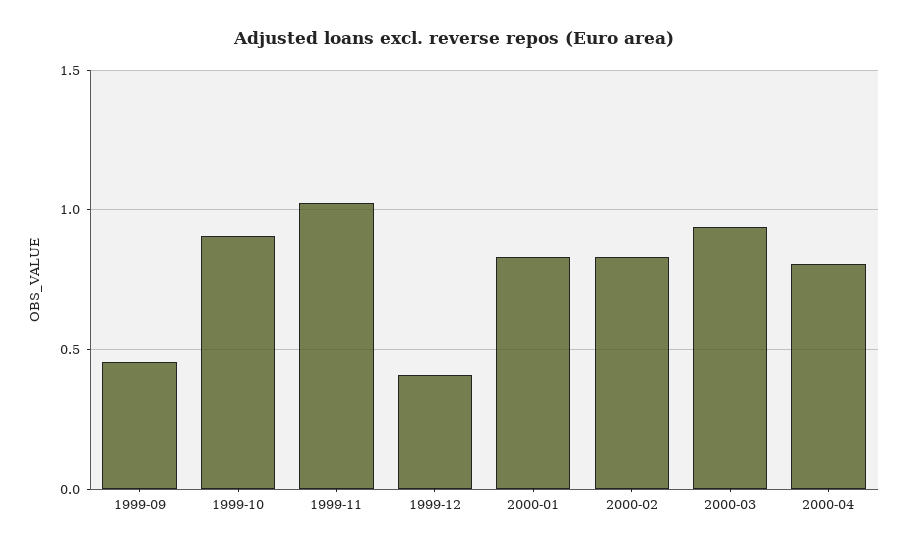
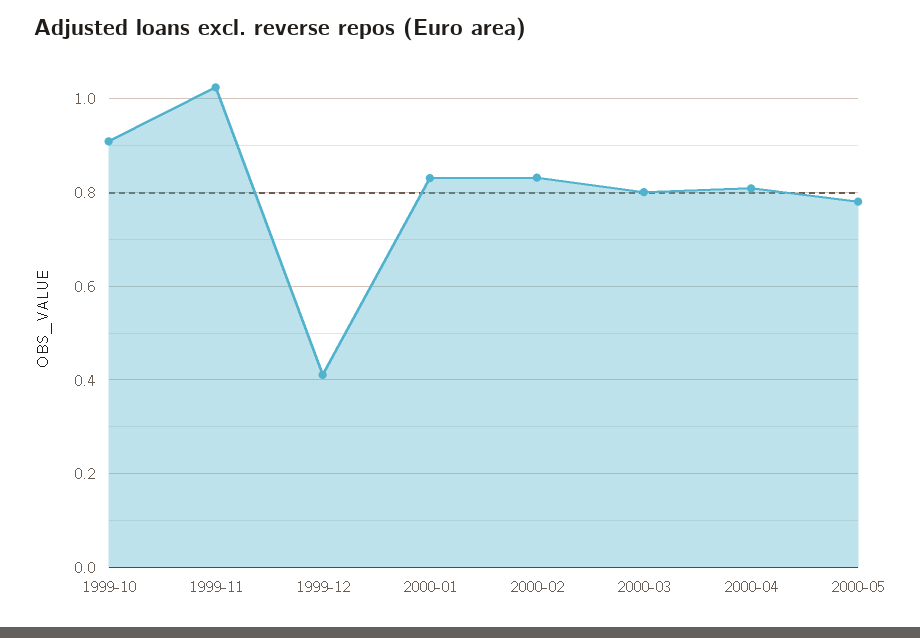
1999-09: 0.45 -> none
2000-03: 0.95 -> 0.8
2000-05: none -> 0.78

